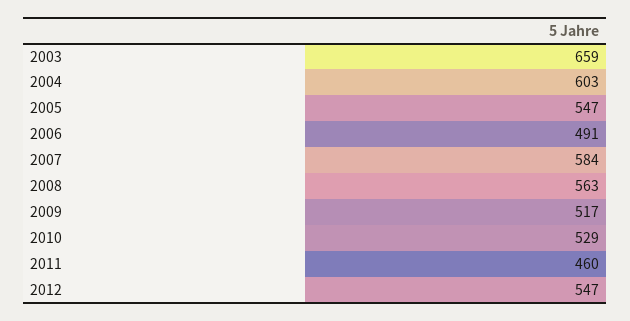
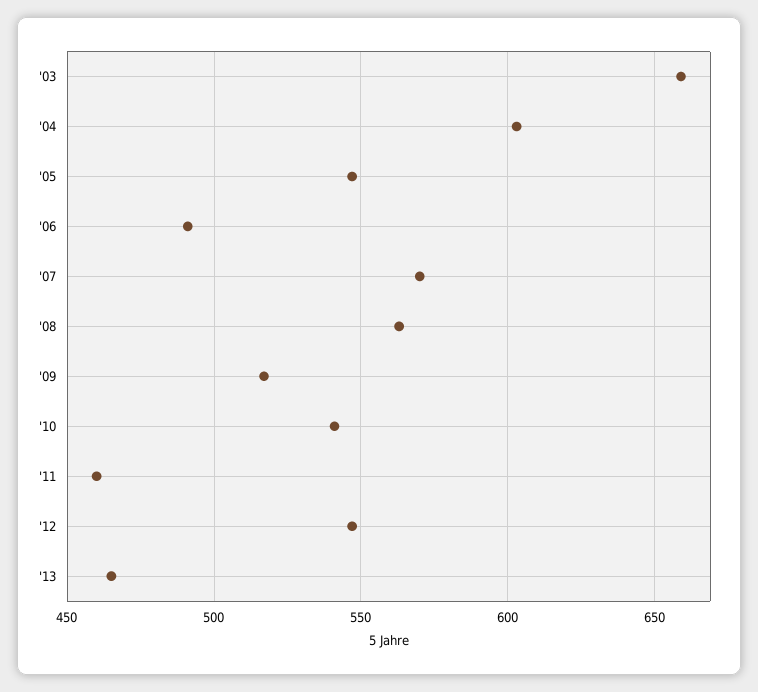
2007: 584 -> 570
2010: 529 -> 540
'13: none -> 465

